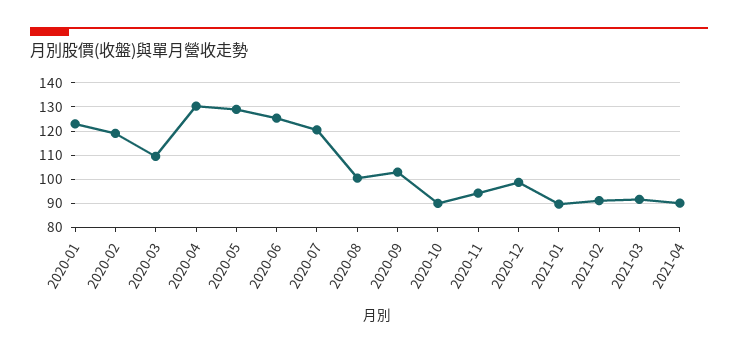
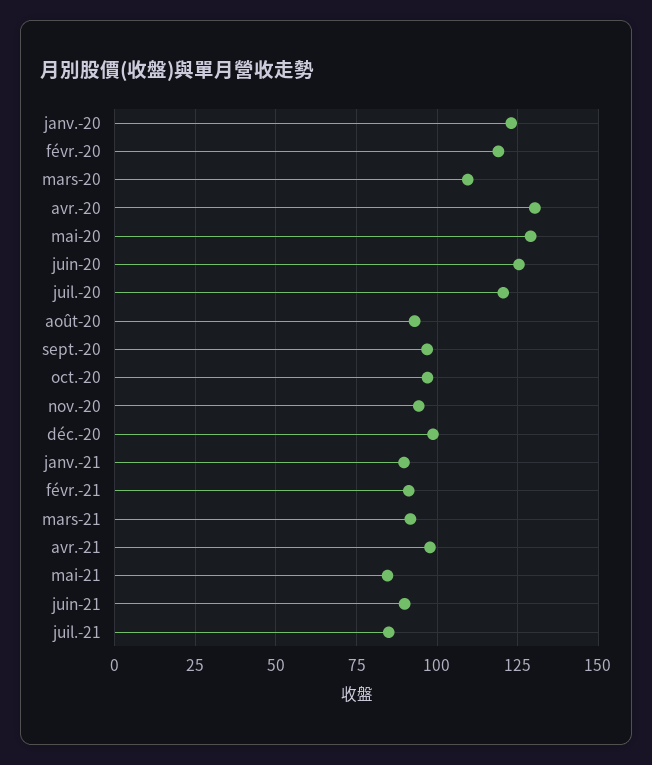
2020-08: 100 -> 92.5
2020-09: 102.5 -> 97.5
2020-10: 90 -> 97.5
2021-04: 90 -> 97.5
mai-21: none -> 85
juin-21: none -> 90
juil.-21: none -> 85

